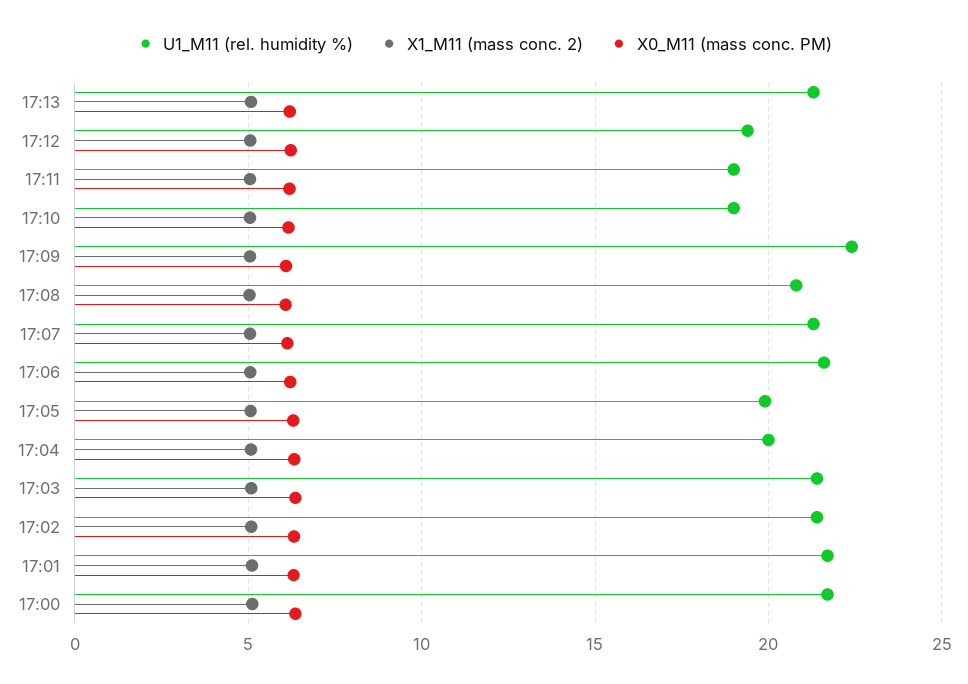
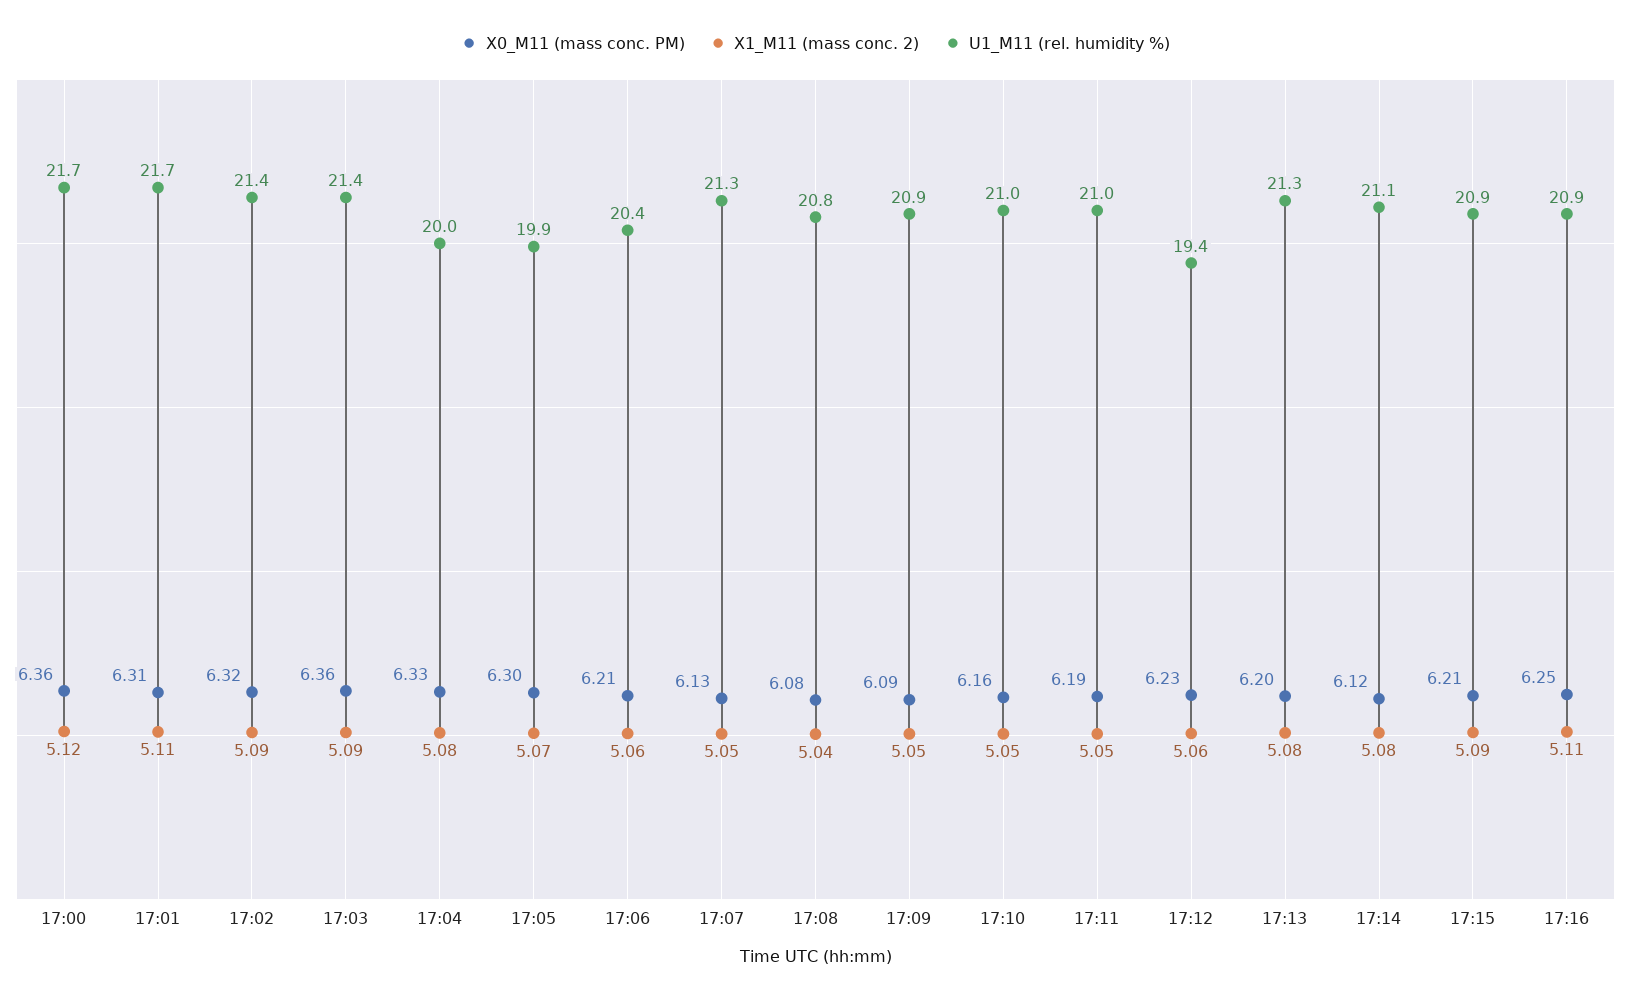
U1_M11 (rel. humidity %), 17:11: 19 -> 21
U1_M11 (rel. humidity %), 17:10: 19 -> 21
U1_M11 (rel. humidity %), 17:09: 22.5 -> 20.9
U1_M11 (rel. humidity %), 17:06: 21.5 -> 20.4
X0_M11 (mass conc. PM), 17:14: none -> 6.12
X1_M11 (mass conc. 2), 17:14: none -> 5.08
U1_M11 (rel. humidity %), 17:14: none -> 21.1
X0_M11 (mass conc. PM), 17:15: none -> 6.21
X1_M11 (mass conc. 2), 17:15: none -> 5.09
U1_M11 (rel. humidity %), 17:15: none -> 20.9
X0_M11 (mass conc. PM), 17:16: none -> 6.25
X1_M11 (mass conc. 2), 17:16: none -> 5.11
U1_M11 (rel. humidity %), 17:16: none -> 20.9

